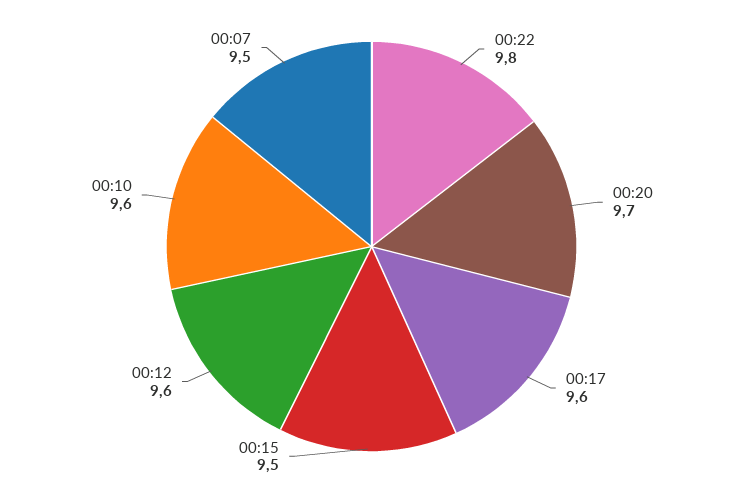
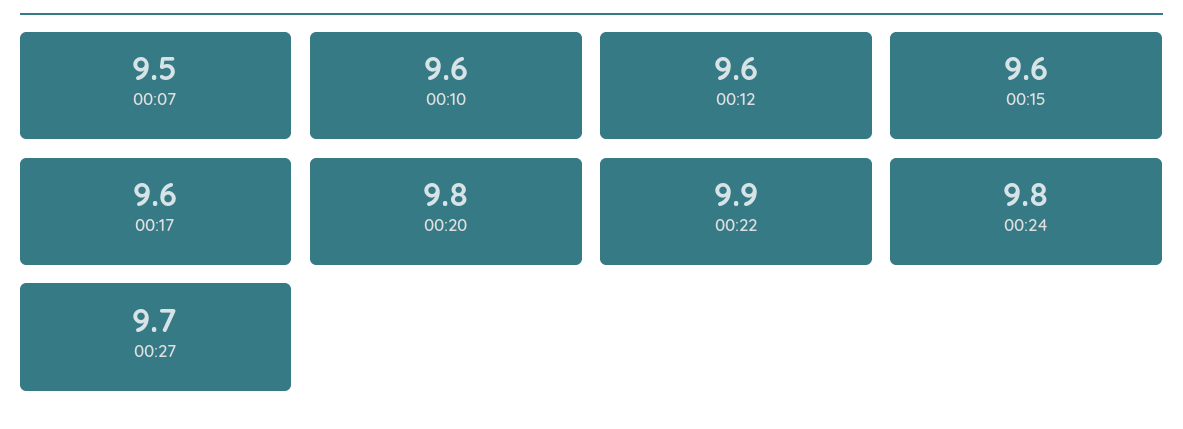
00:22: 9.8 -> 9.9
00:20: 9.7 -> 9.8
00:15: 9.5 -> 9.6
00:24: none -> 9.8
00:27: none -> 9.7

